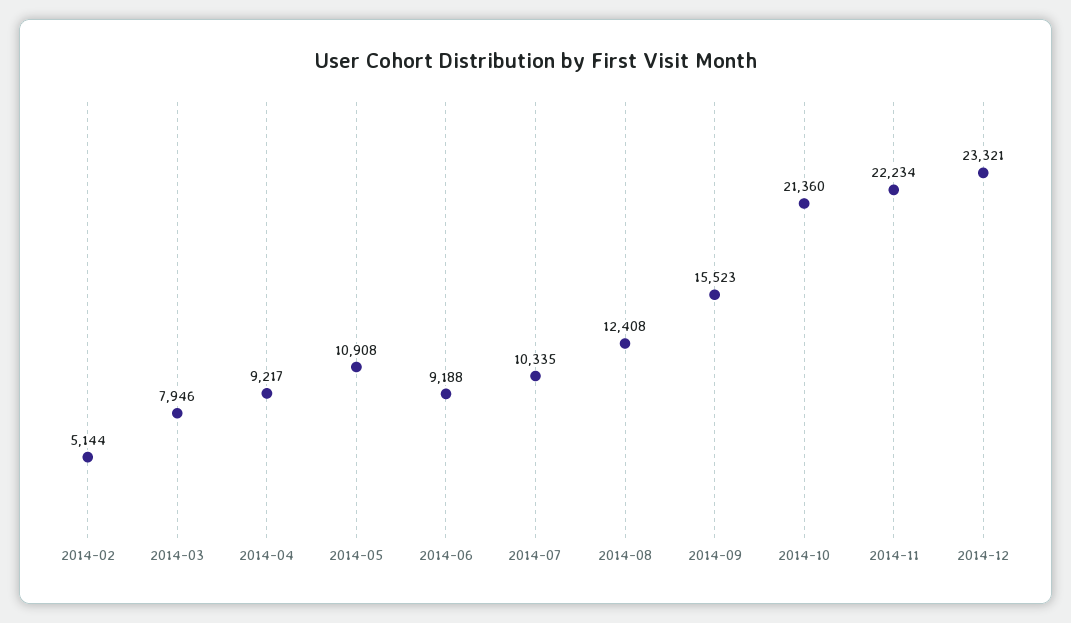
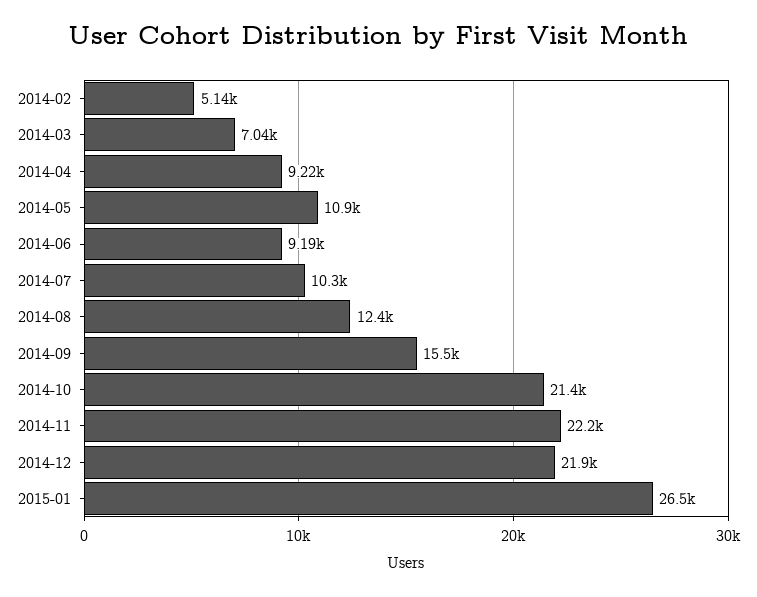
2014-03: 7946 -> 7040
2014-12: 23321 -> 21900
2015-01: none -> 26500

